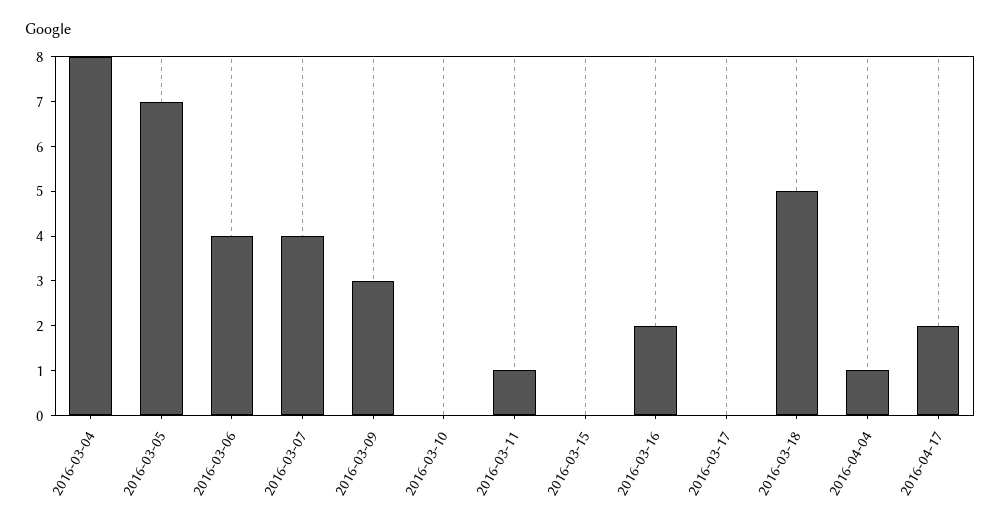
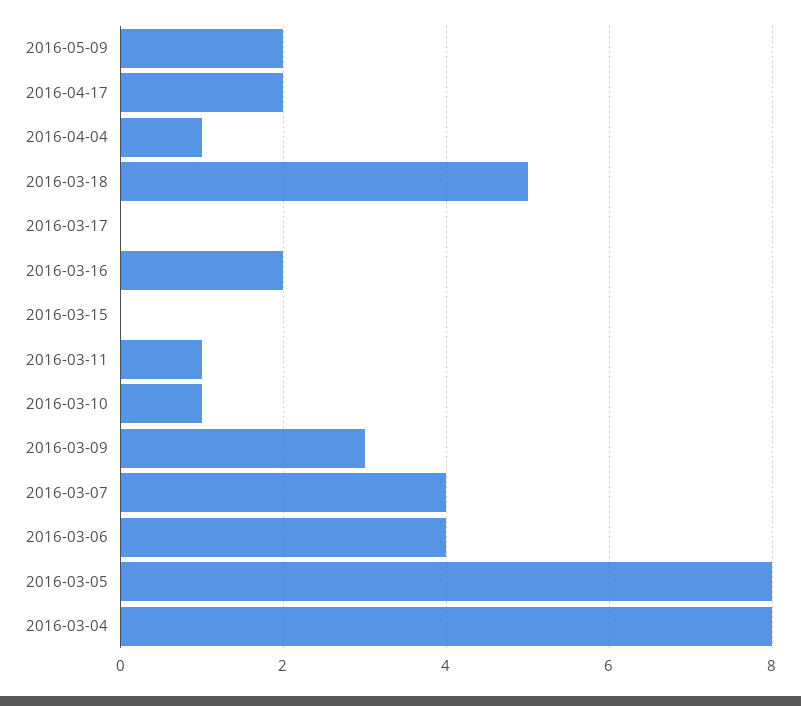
2016-03-05: 7 -> 8
2016-03-10: 0 -> 1
2016-05-09: none -> 2

